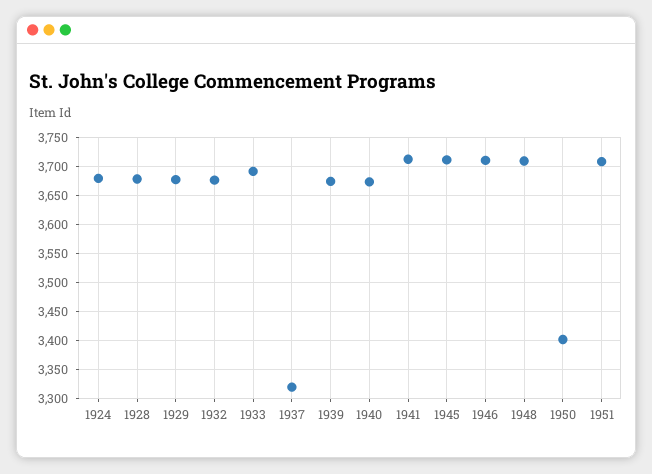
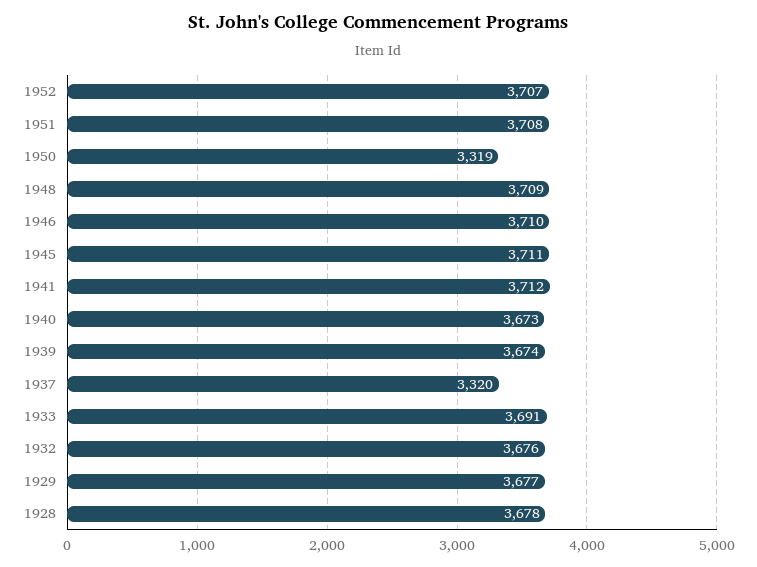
1924: 3675 -> none
1950: 3400 -> 3319
1952: none -> 3707

